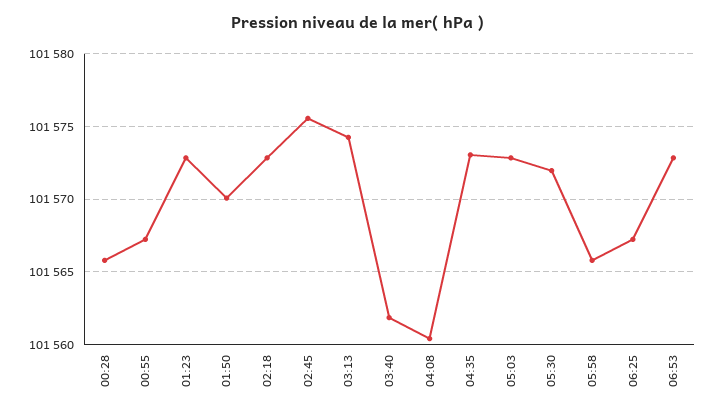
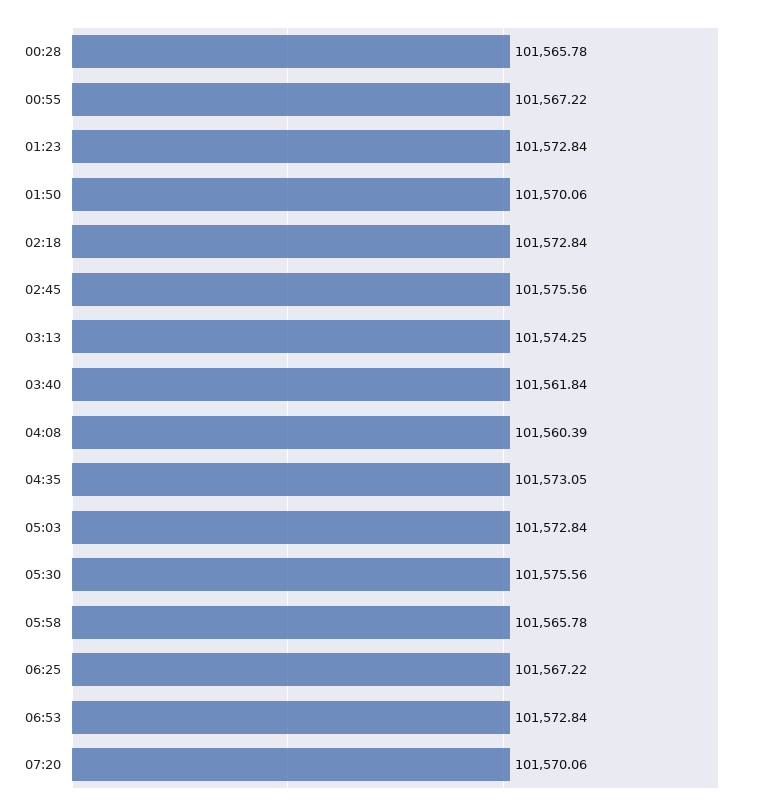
05:30: 101572 -> 101575.56
07:20: none -> 101570.06

